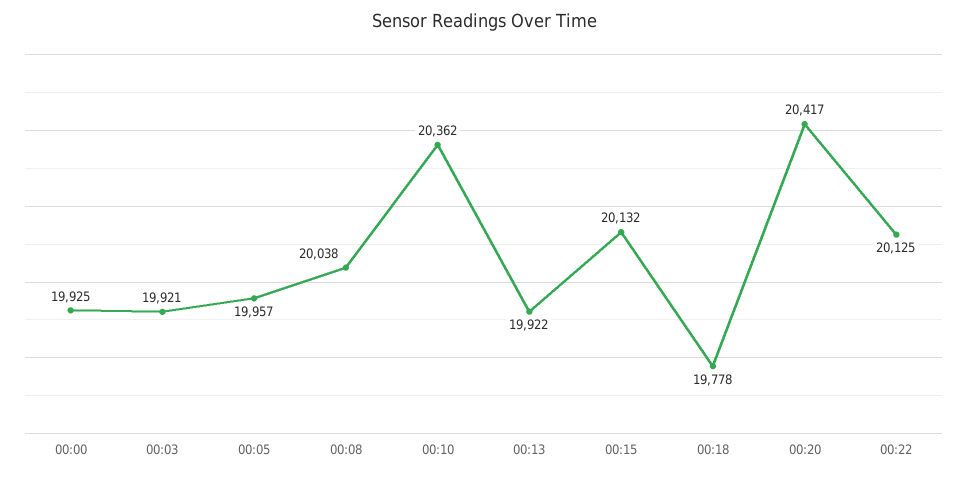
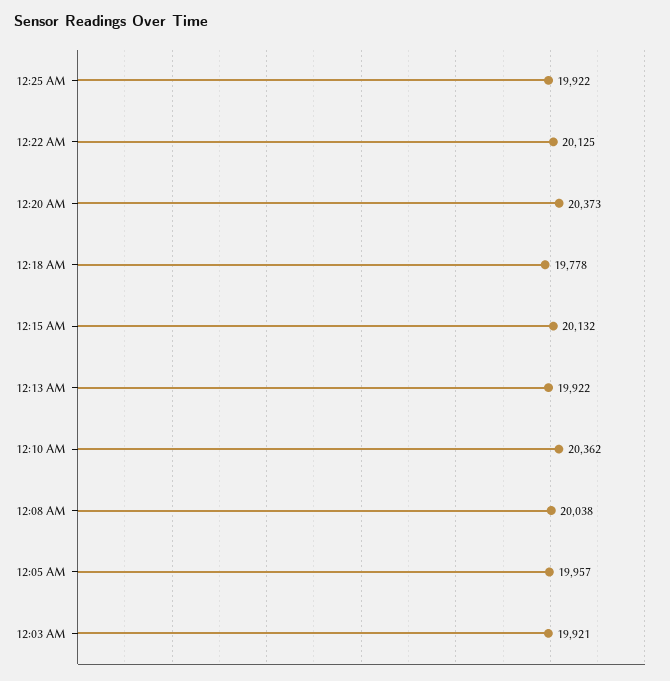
00:00: 19925 -> none
00:20: 20417 -> 20373
12:25 AM: none -> 19922

